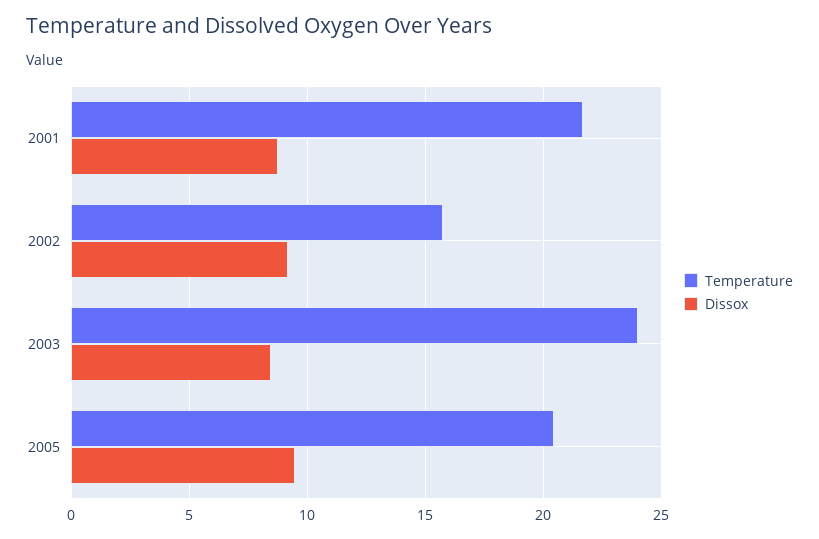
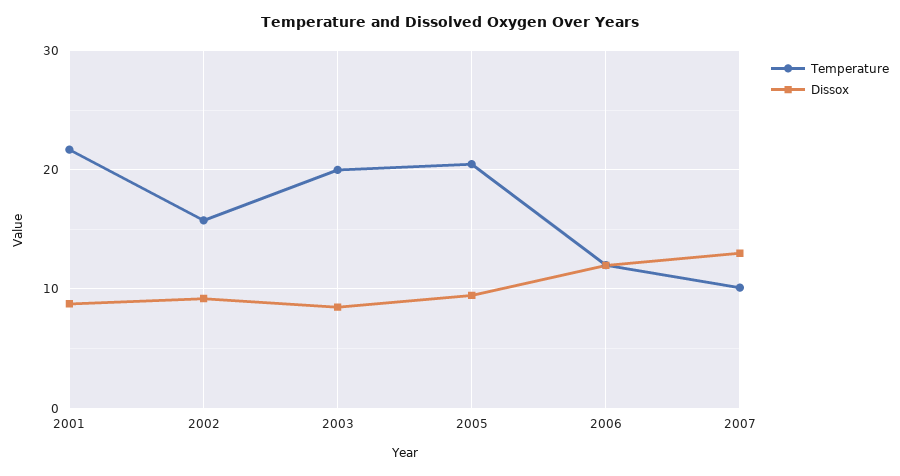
Temperature, 2003: 24 -> 20
Temperature, 2006: none -> 12
Dissox, 2006: none -> 12
Temperature, 2007: none -> 10
Dissox, 2007: none -> 13

